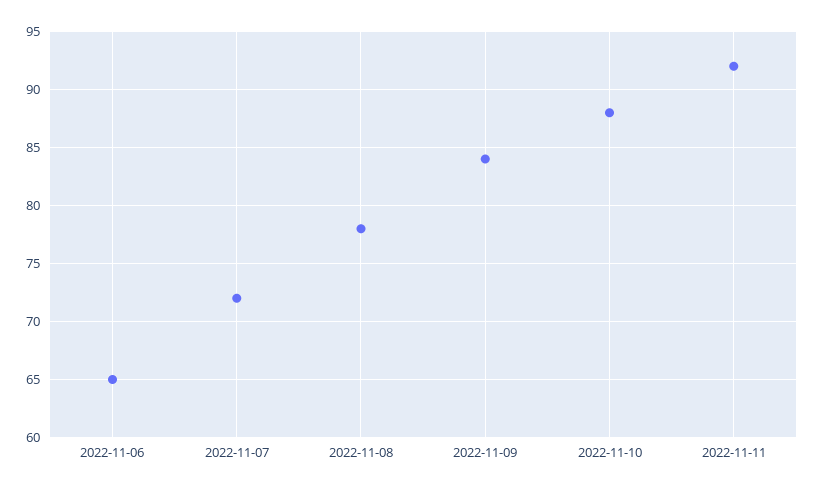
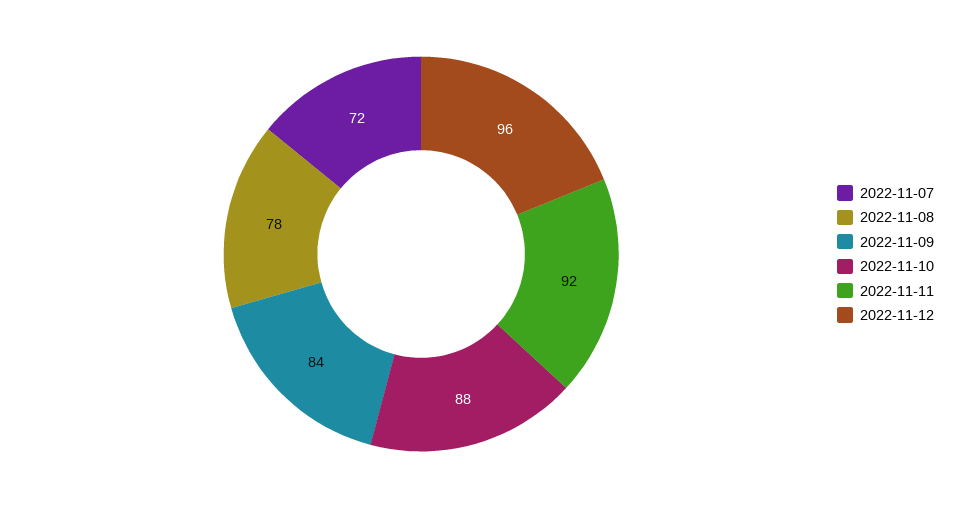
2022-11-06: 65 -> none
2022-11-12: none -> 96

